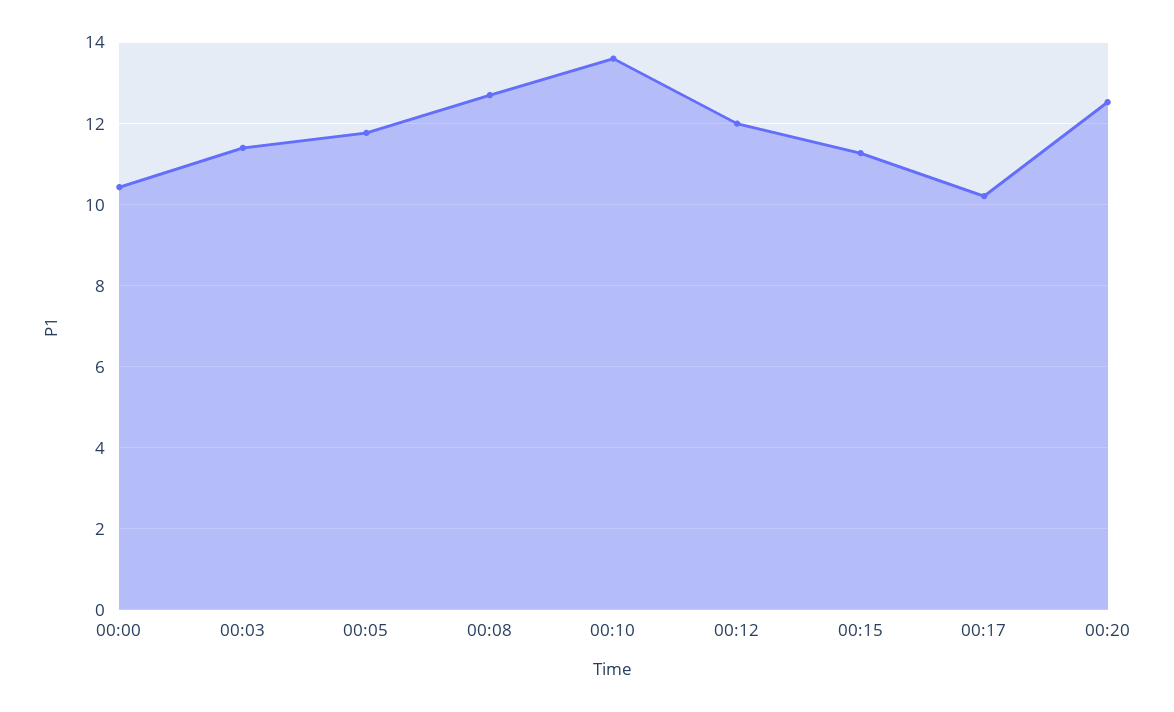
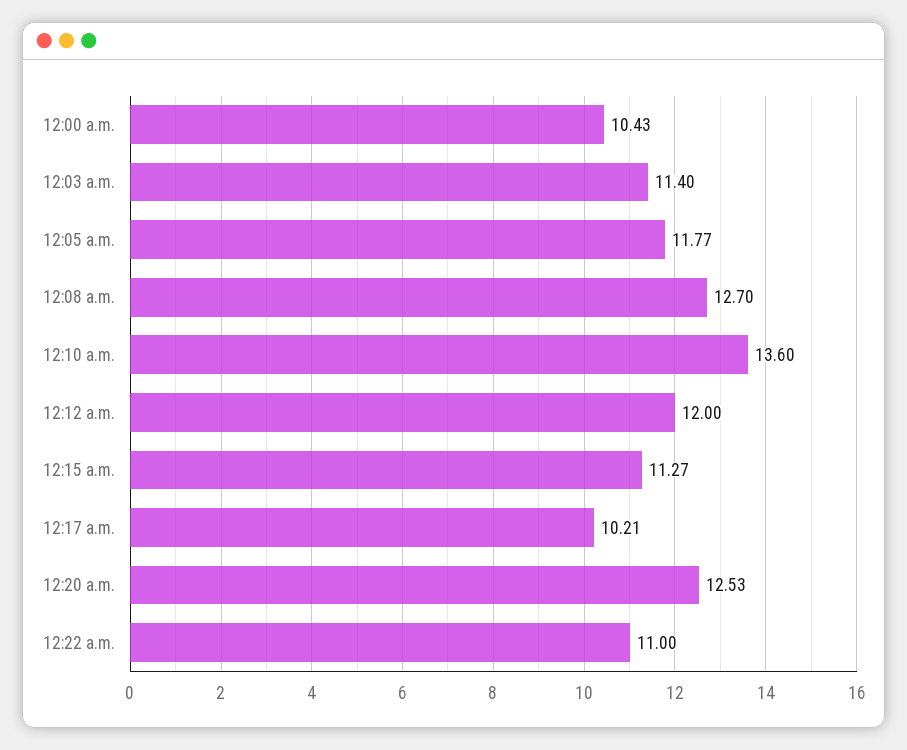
12:22 a.m.: none -> 11

